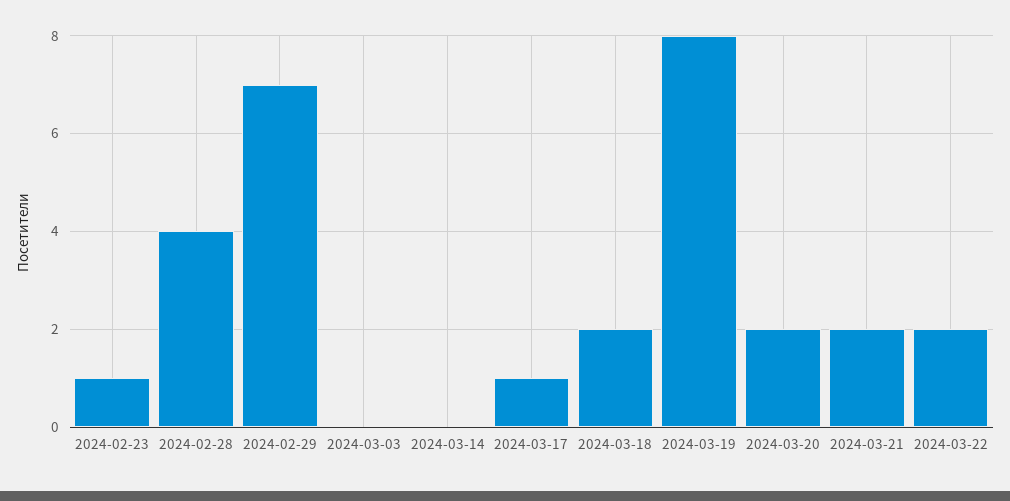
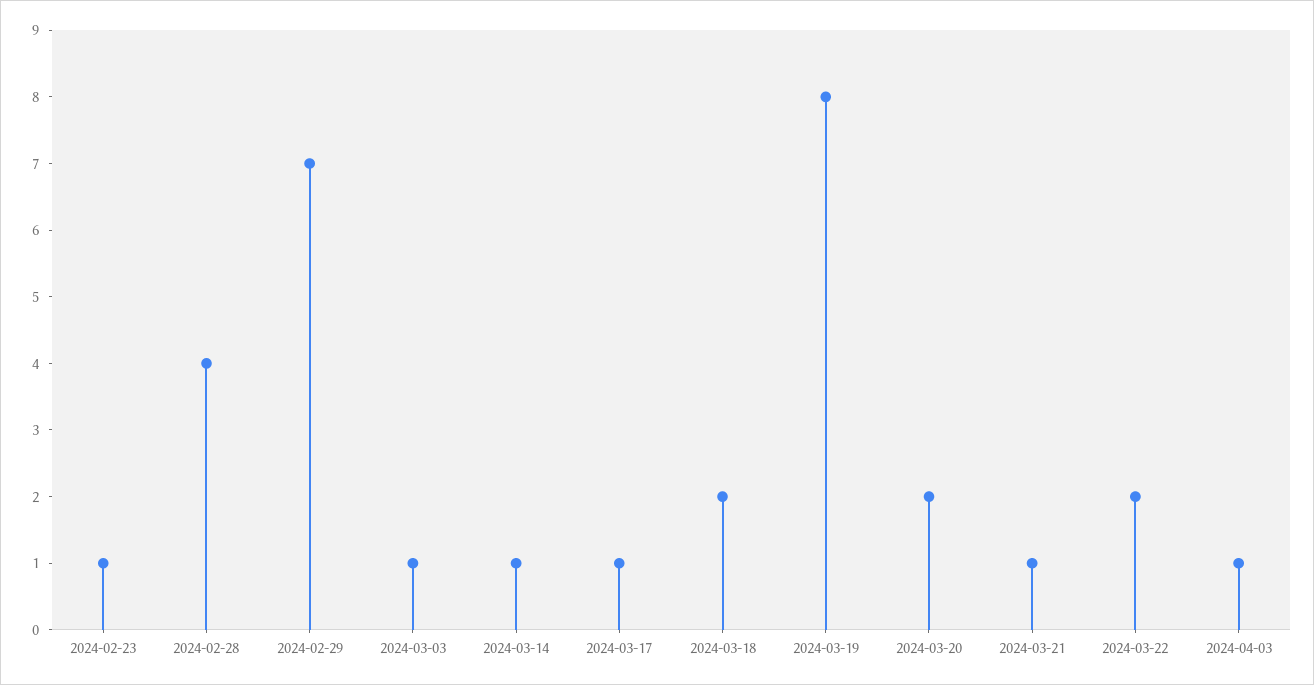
2024-03-03: 0 -> 1
2024-03-14: 0 -> 1
2024-03-21: 2 -> 1
2024-04-03: none -> 1

